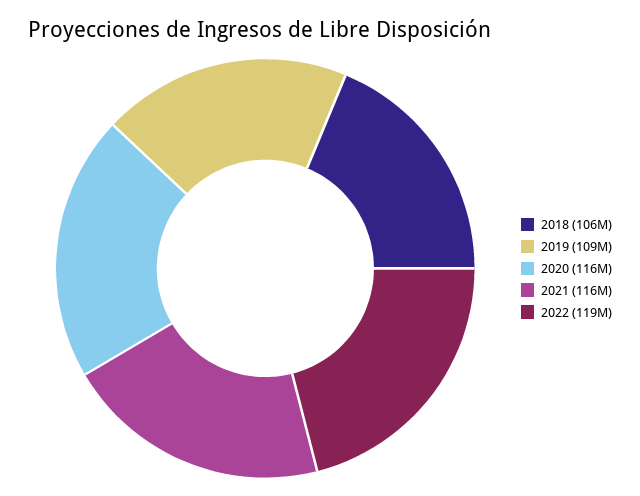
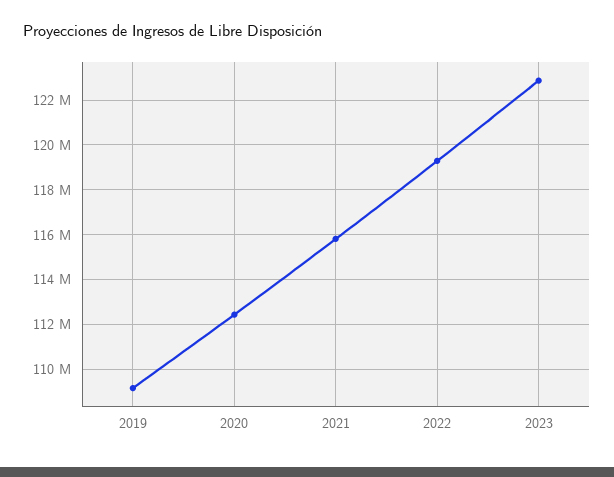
2018: 106000000 -> none
2020: 116000000 -> 112500000
2023: none -> 123000000

